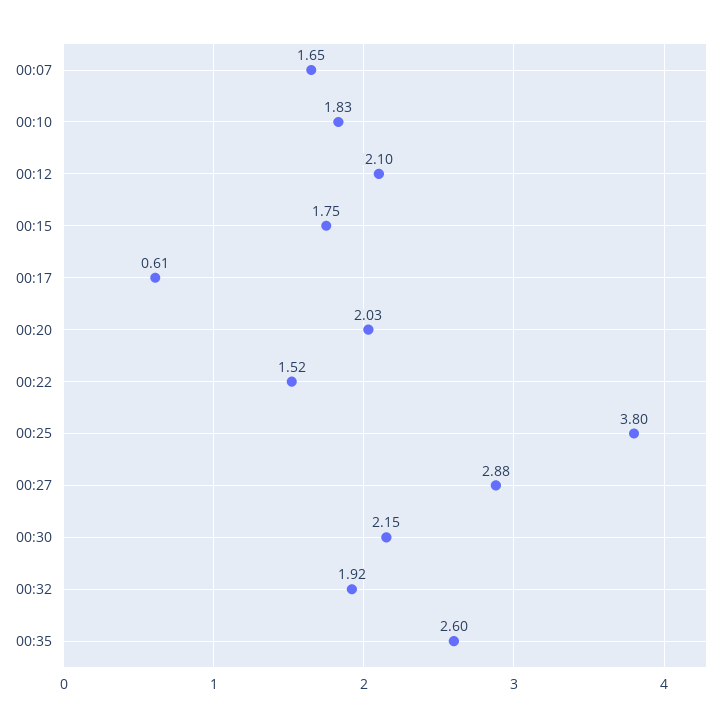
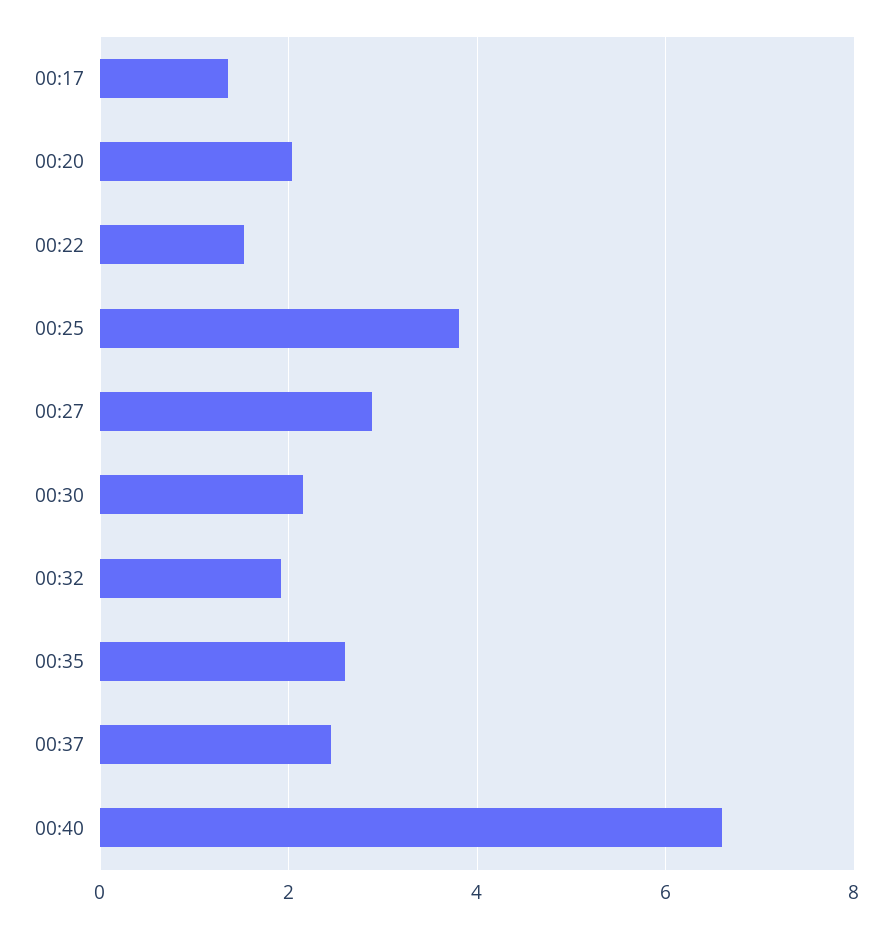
00:07: 1.65 -> none
00:10: 1.83 -> none
00:12: 2.1 -> none
00:15: 1.75 -> none
00:17: 0.61 -> 1.4
00:37: none -> 2.4
00:40: none -> 6.6

